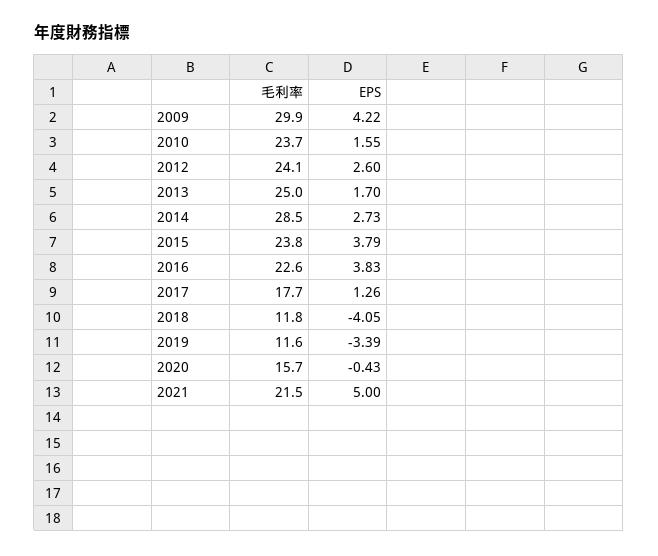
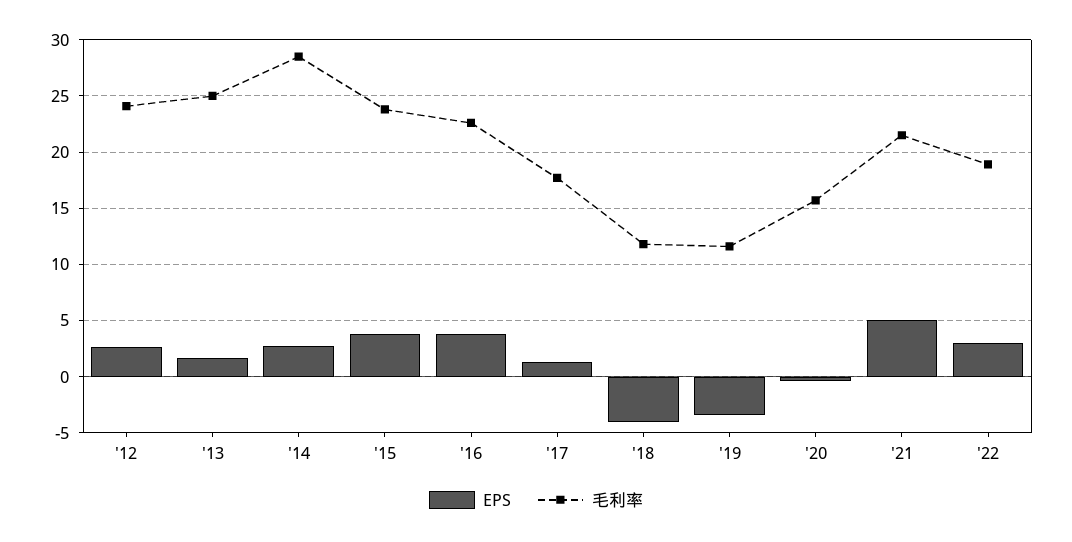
毛利率, 2009: 29.9 -> none
EPS, 2009: 4.22 -> none
毛利率, 2010: 23.7 -> none
EPS, 2010: 1.55 -> none
EPS, '22: none -> 3
毛利率, '22: none -> 19

